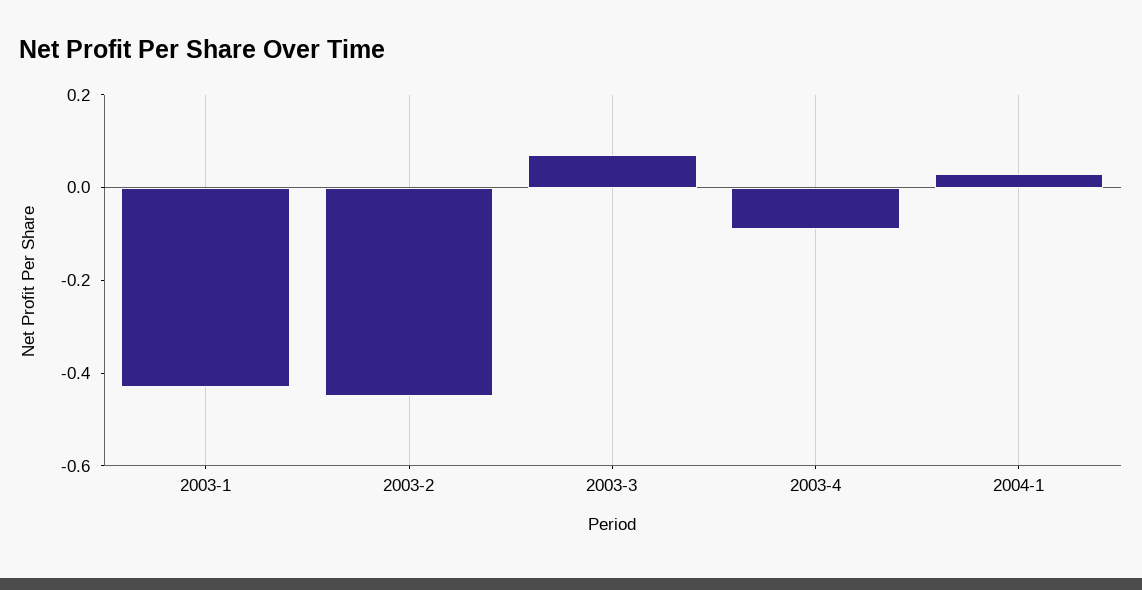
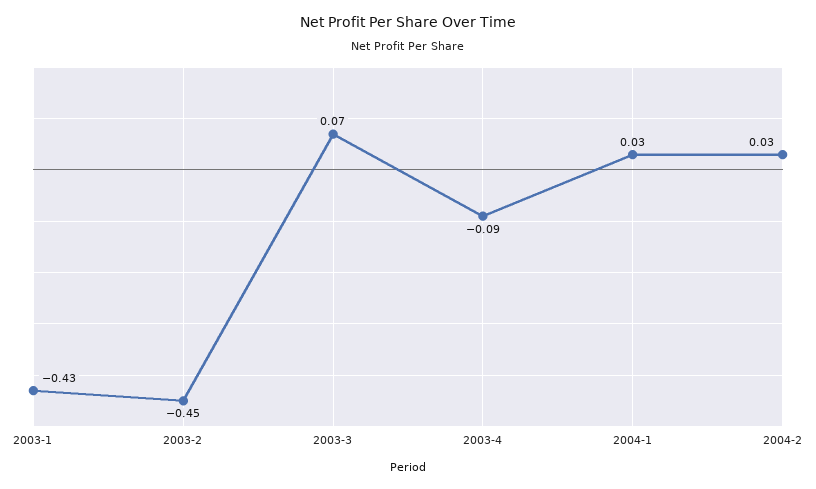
2004-2: none -> 0.03

